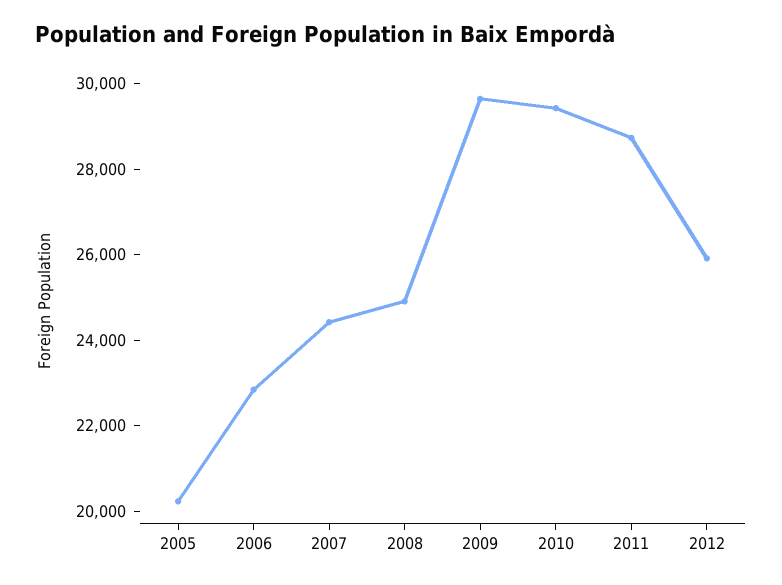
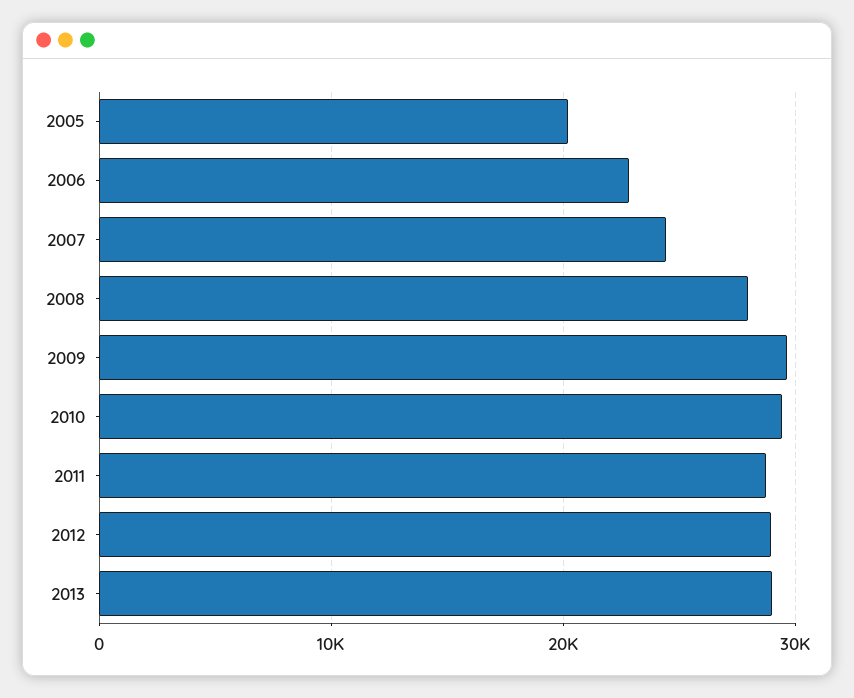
2008: 25000 -> 28000
2012: 26000 -> 29000
2013: none -> 29000

